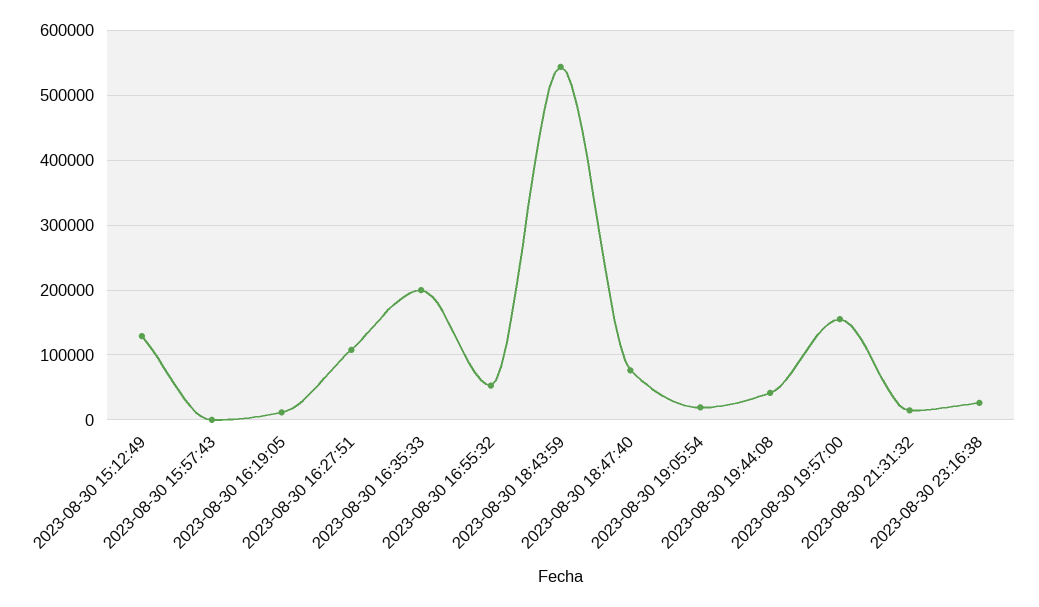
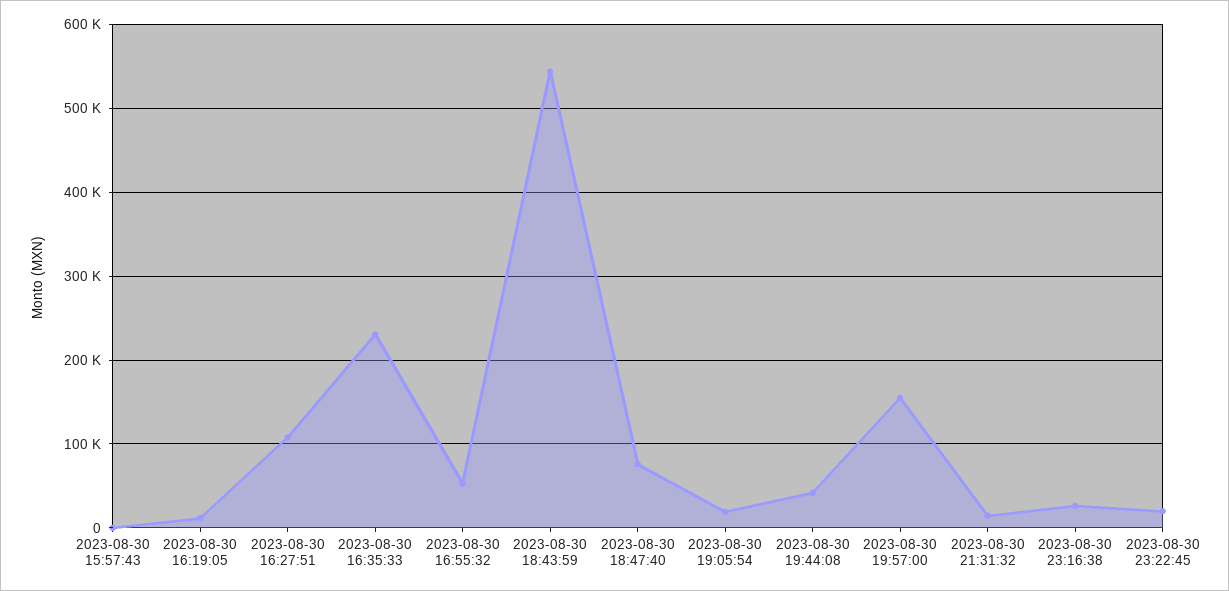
2023-08-30 15:12:49: 130000 -> none
2023-08-30 16:35:33: 200000 -> 230000
2023-08-30 23:22:45: none -> 20000

